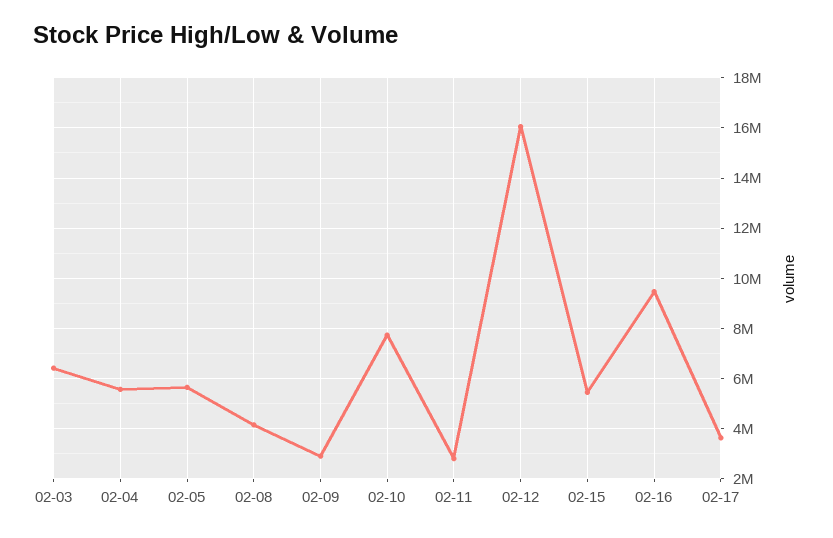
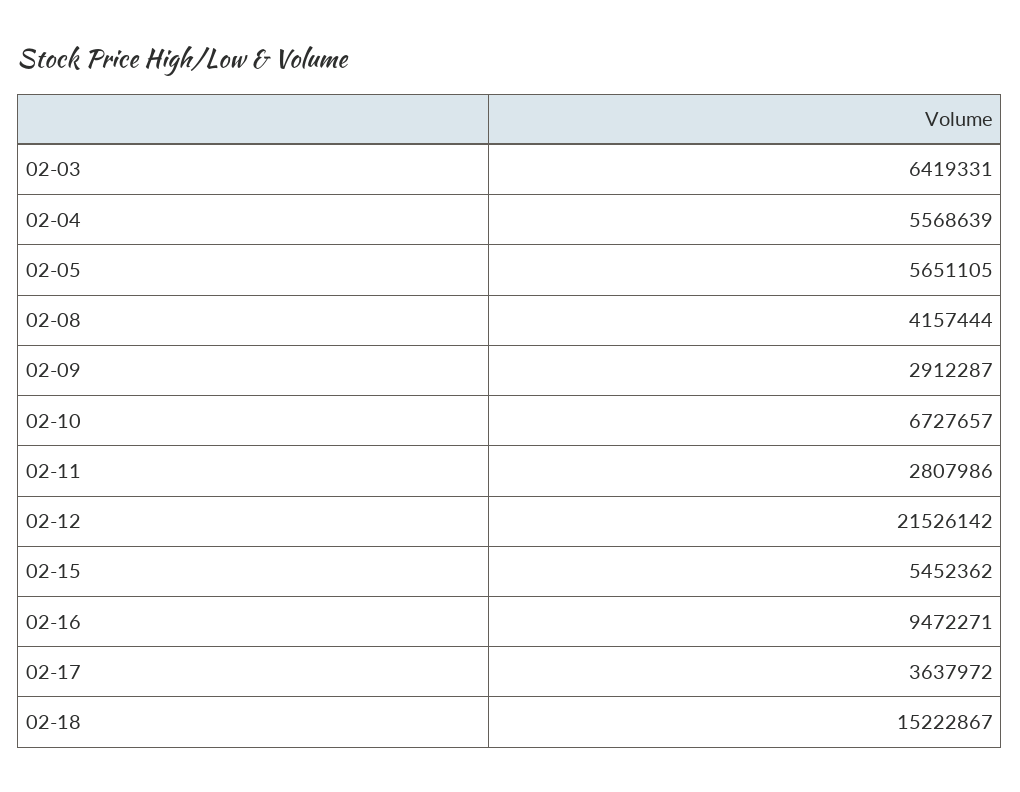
02-10: 7750000 -> 6727657
02-12: 16000000 -> 21526142
02-18: none -> 15222867

